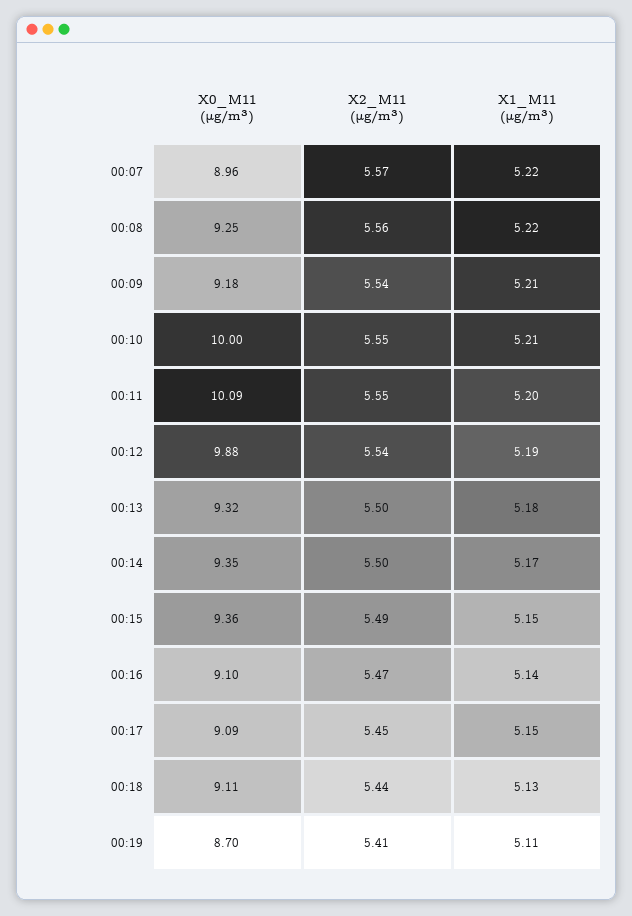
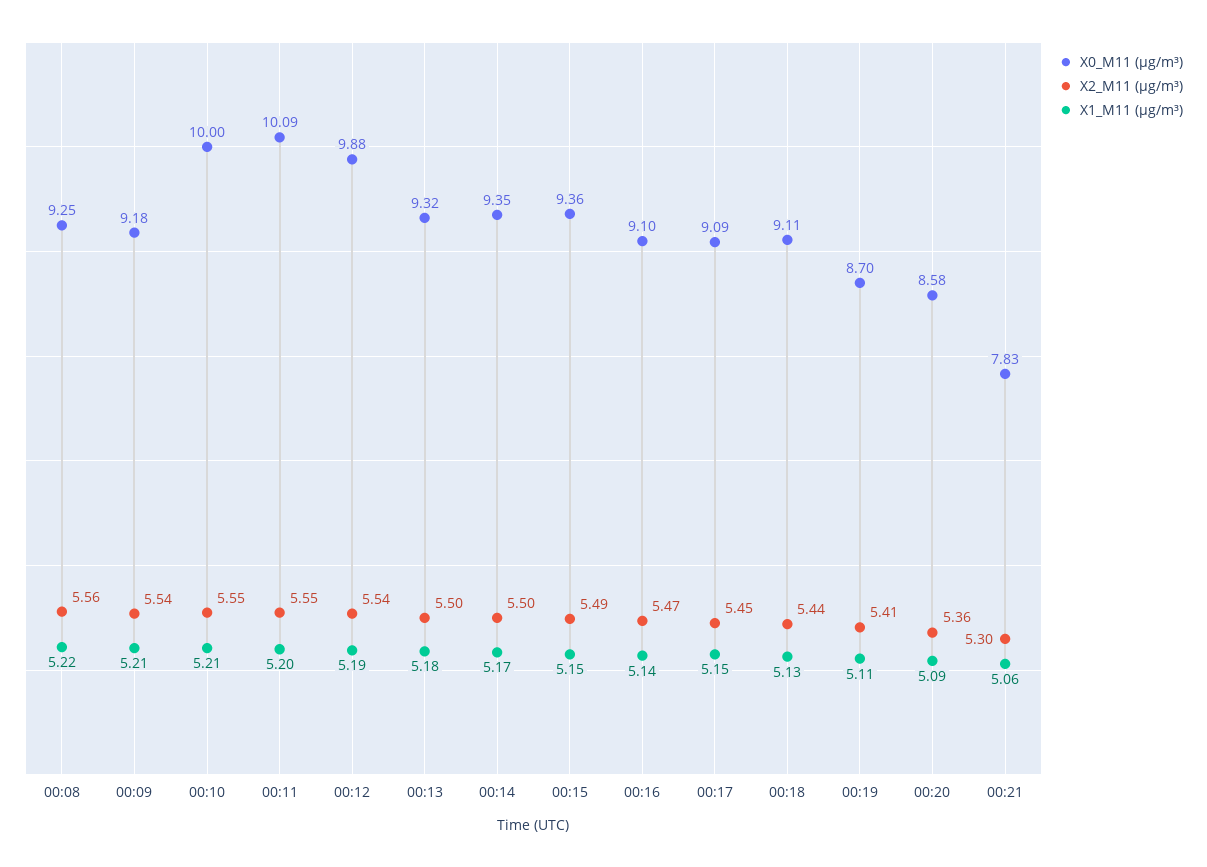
X0_M11 (μg/m³), 00:07: 8.96 -> none
X2_M11 (μg/m³), 00:07: 5.57 -> none
X1_M11 (μg/m³), 00:07: 5.22 -> none
X0_M11 (μg/m³), 00:20: none -> 8.58
X2_M11 (μg/m³), 00:20: none -> 5.36
X1_M11 (μg/m³), 00:20: none -> 5.09
X0_M11 (μg/m³), 00:21: none -> 7.83
X2_M11 (μg/m³), 00:21: none -> 5.3
X1_M11 (μg/m³), 00:21: none -> 5.06

